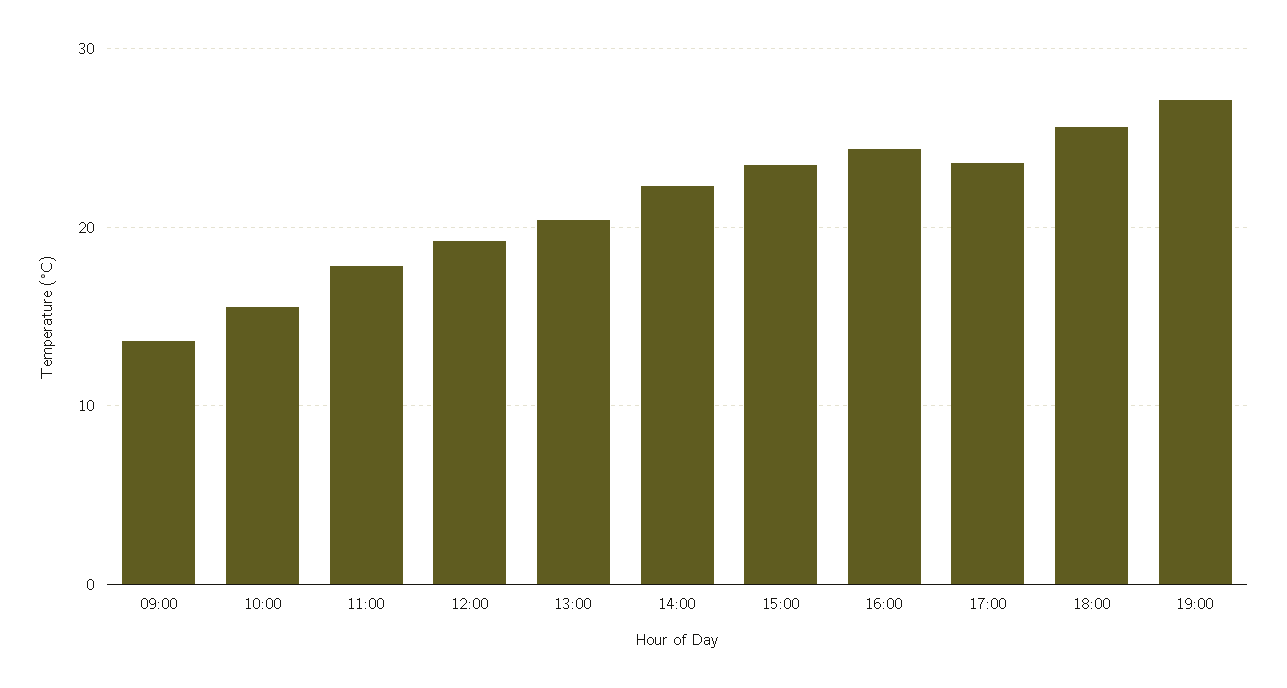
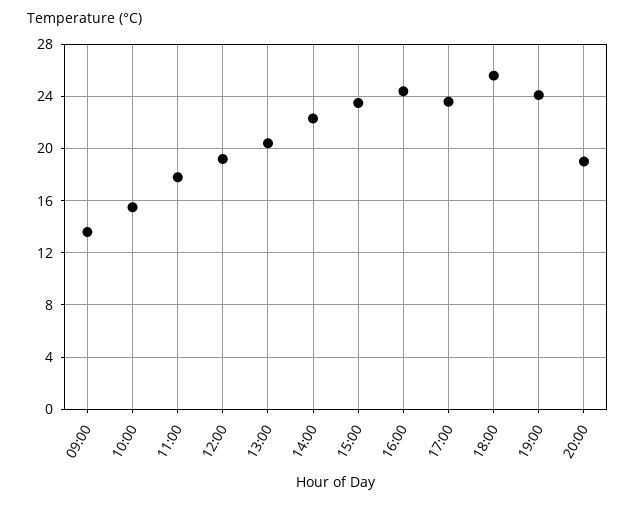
19:00: 27 -> 24
20:00: none -> 19

